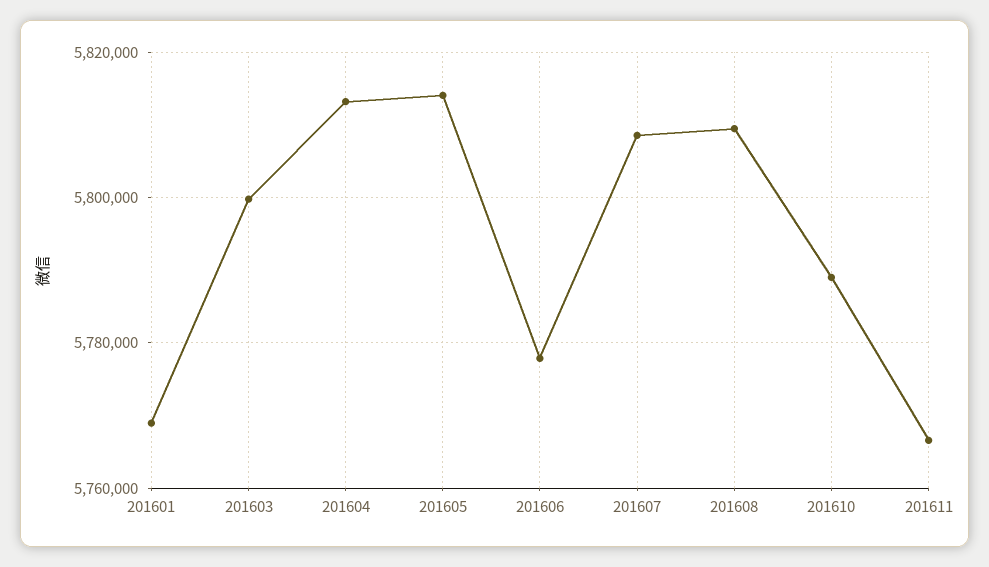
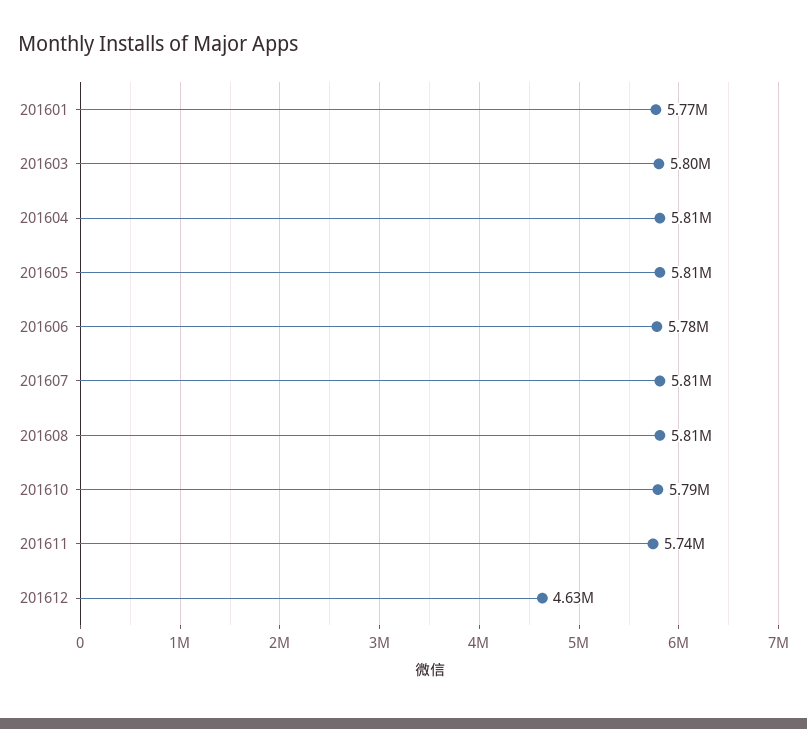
201611: 5766000 -> 5740000
201612: none -> 4630000

